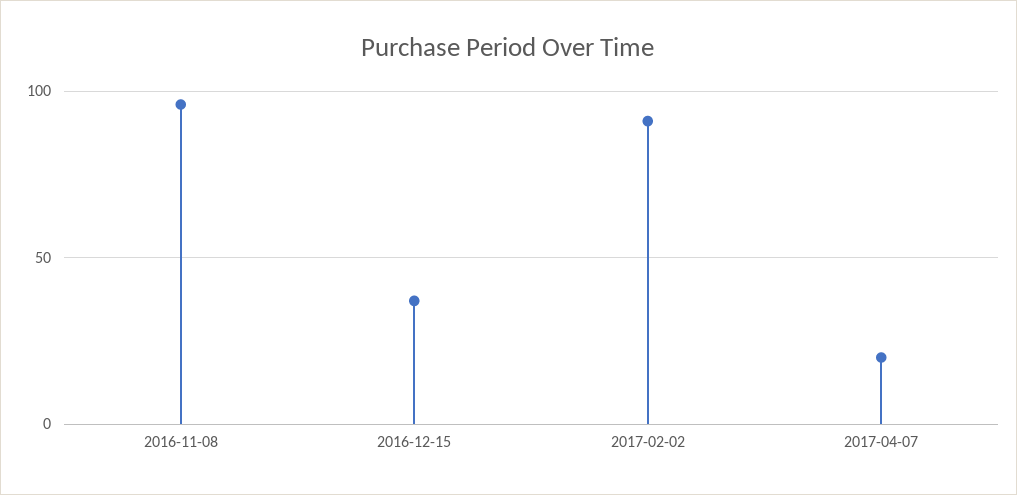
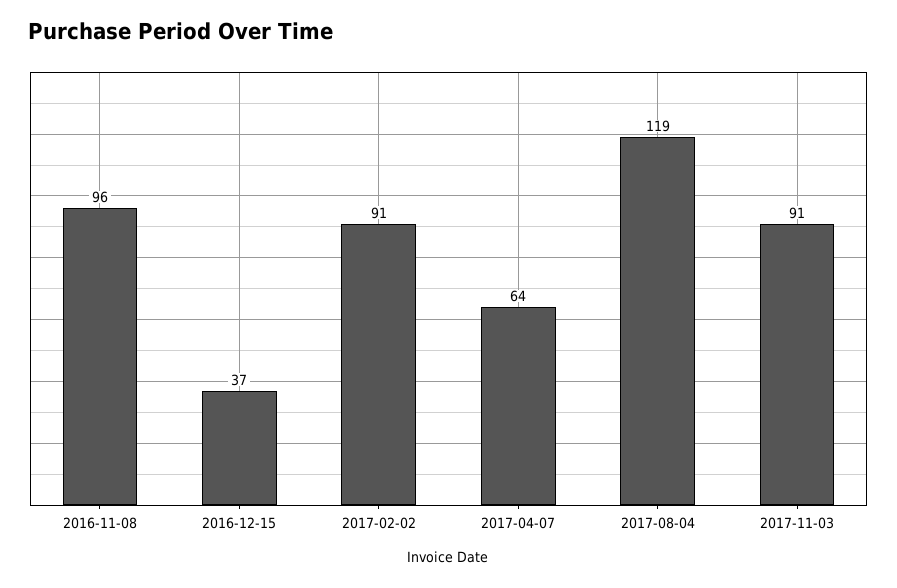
2017-04-07: 20 -> 64
2017-08-04: none -> 119
2017-11-03: none -> 91

